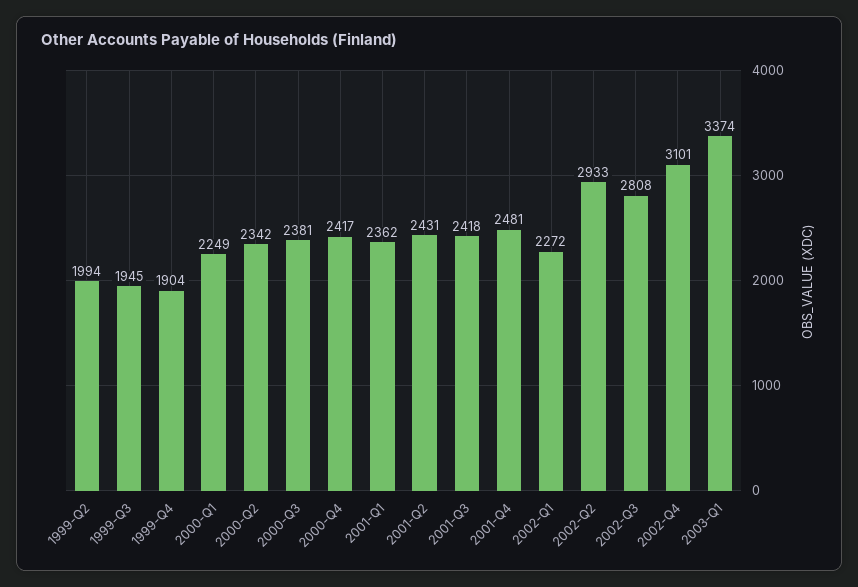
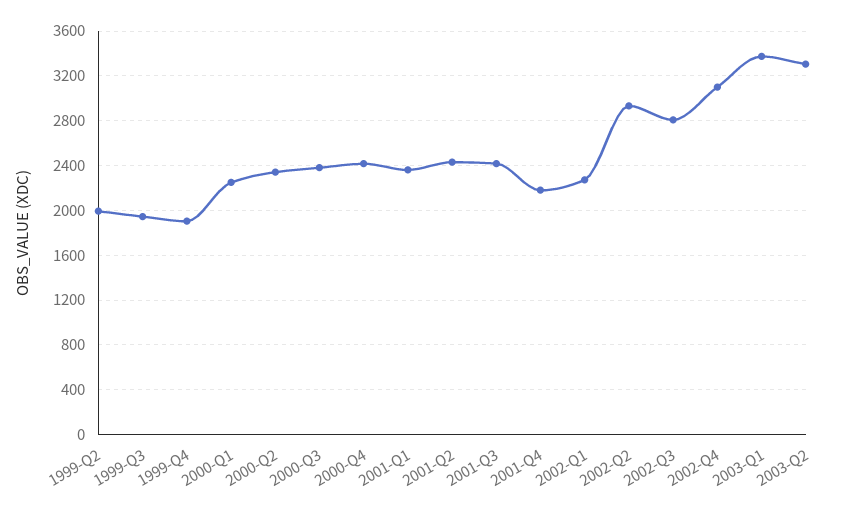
2001-Q4: 2481 -> 2200
2003-Q2: none -> 3300

